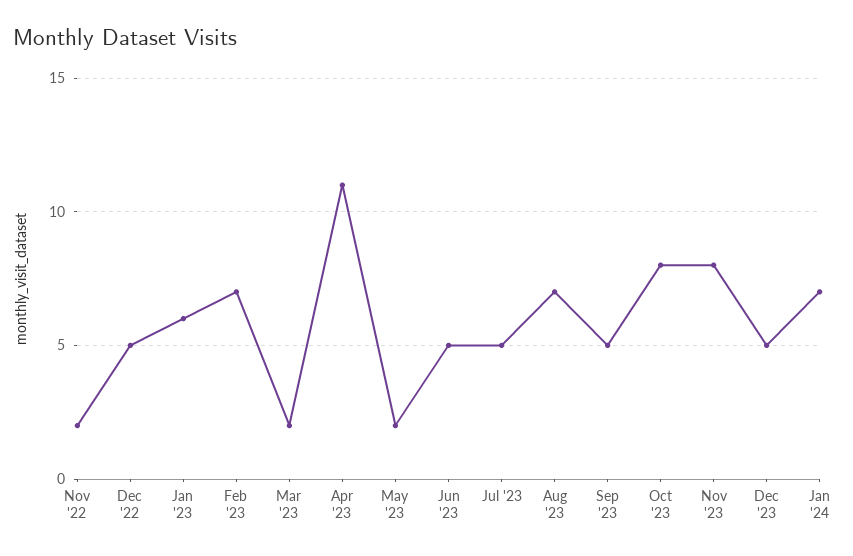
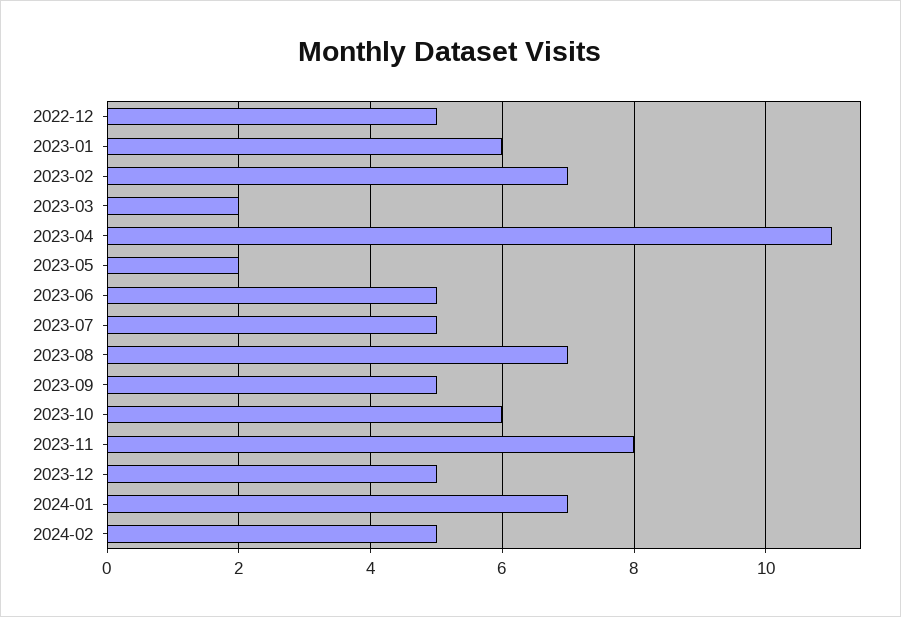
Nov '22: 2 -> none
Oct '23: 8 -> 6
2024-02: none -> 5

